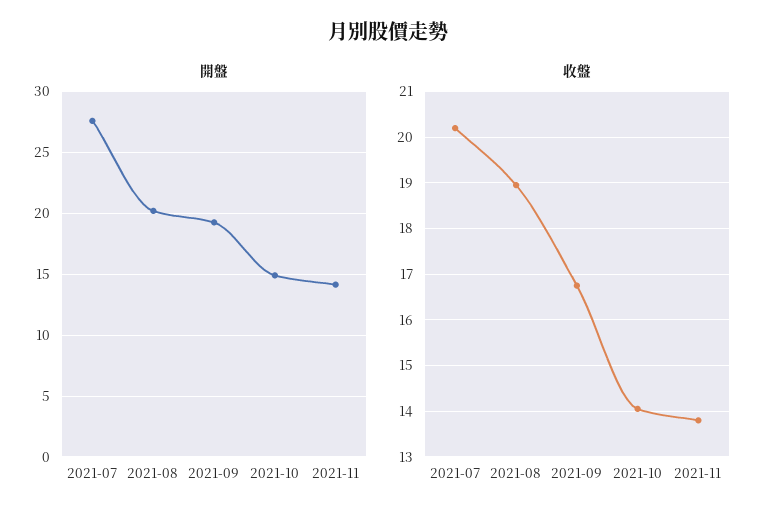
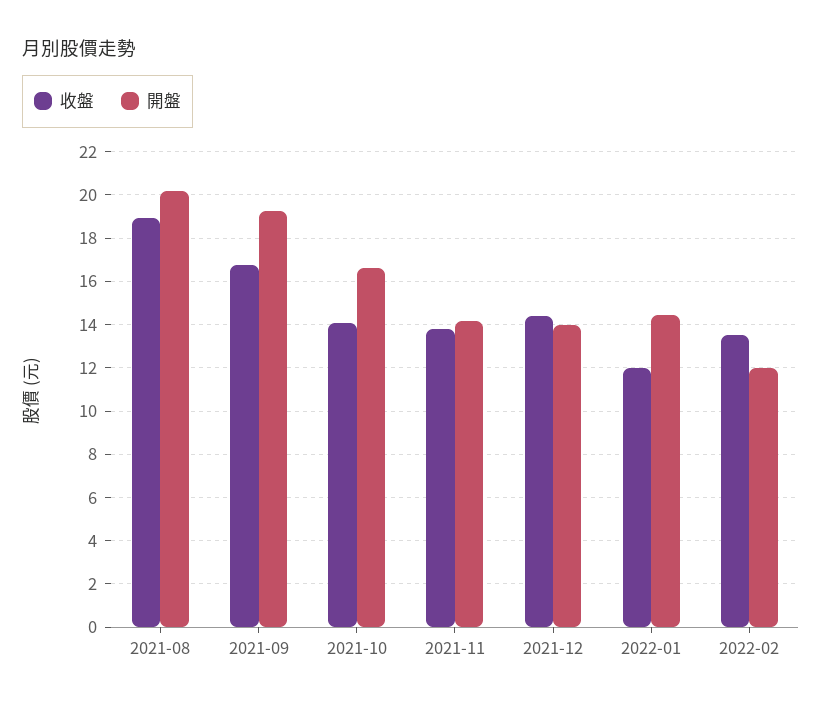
開盤, 2021-07: 27.5 -> none
開盤, 2021-10: 15 -> 16.5
收盤, 2021-07: 20.2 -> none
收盤, 2021-12: none -> 14.5
開盤, 2021-12: none -> 14
收盤, 2022-01: none -> 12
開盤, 2022-01: none -> 14.5
收盤, 2022-02: none -> 13.5
開盤, 2022-02: none -> 12

